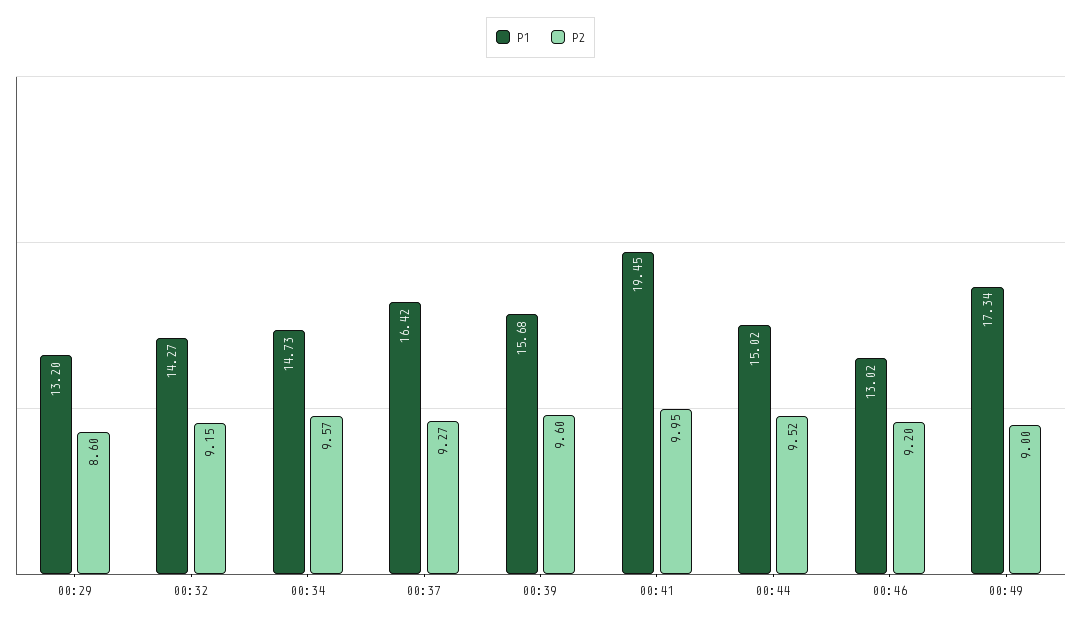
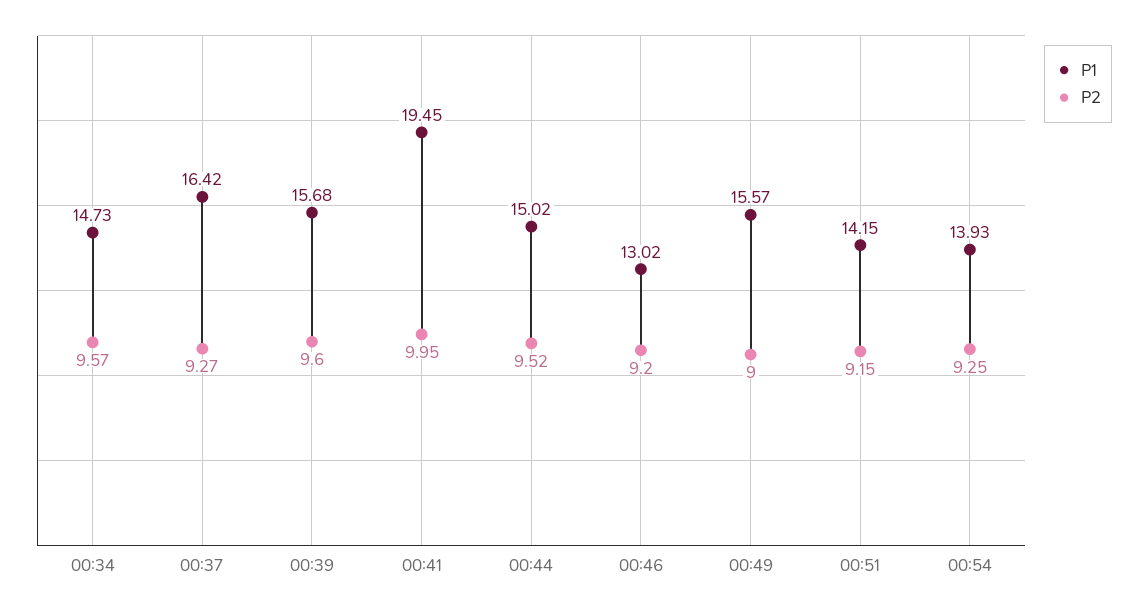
P1, 00:29: 13.2 -> none
P2, 00:29: 8.6 -> none
P1, 00:32: 14.27 -> none
P2, 00:32: 9.15 -> none
P1, 00:49: 17.34 -> 15.57
P1, 00:51: none -> 14.15
P2, 00:51: none -> 9.15
P1, 00:54: none -> 13.93
P2, 00:54: none -> 9.25

